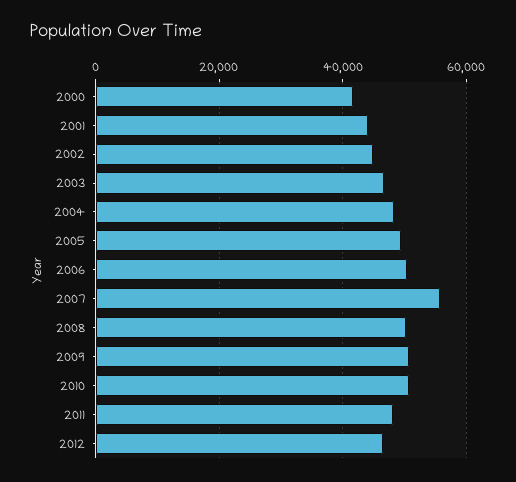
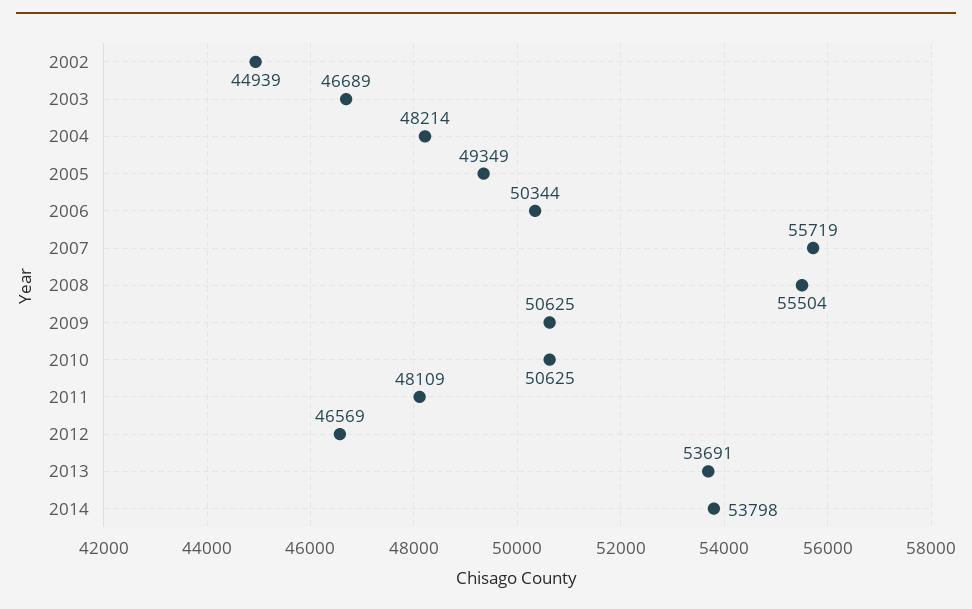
2000: 42000 -> none
2001: 44000 -> none
2008: 50000 -> 55504
2013: none -> 53691
2014: none -> 53798

